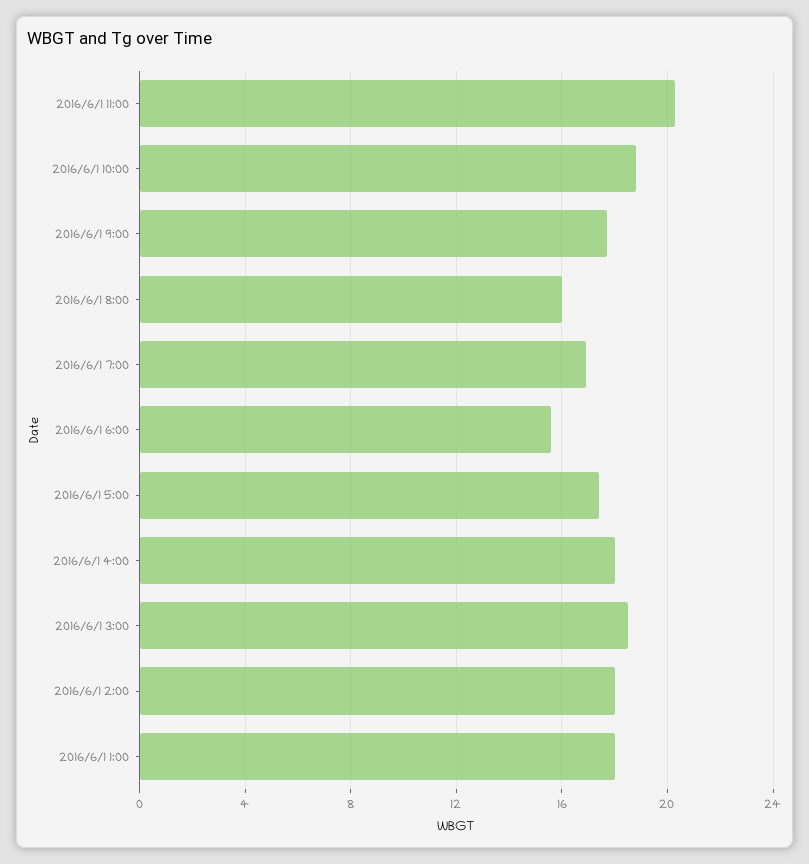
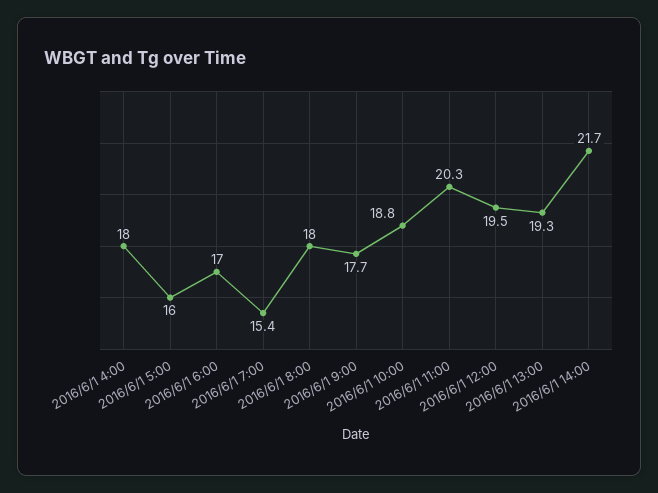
2016/6/1 8:00: 16 -> 18
2016/6/1 7:00: 17 -> 15.4
2016/6/1 6:00: 15.5 -> 17
2016/6/1 5:00: 17.5 -> 16
2016/6/1 3:00: 18.5 -> none
2016/6/1 2:00: 18 -> none
2016/6/1 1:00: 18 -> none
2016/6/1 12:00: none -> 19.5
2016/6/1 13:00: none -> 19.3
2016/6/1 14:00: none -> 21.7

